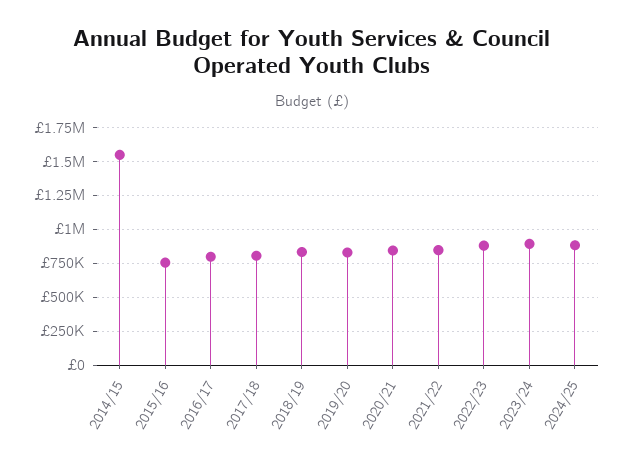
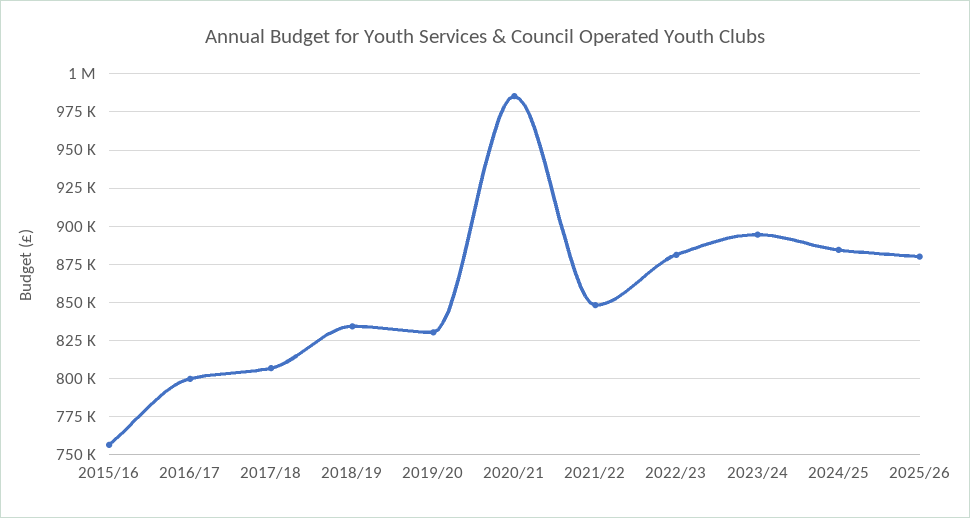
2014/15: 1550000 -> none
2020/21: 850000 -> 985000
2025/26: none -> 880000

